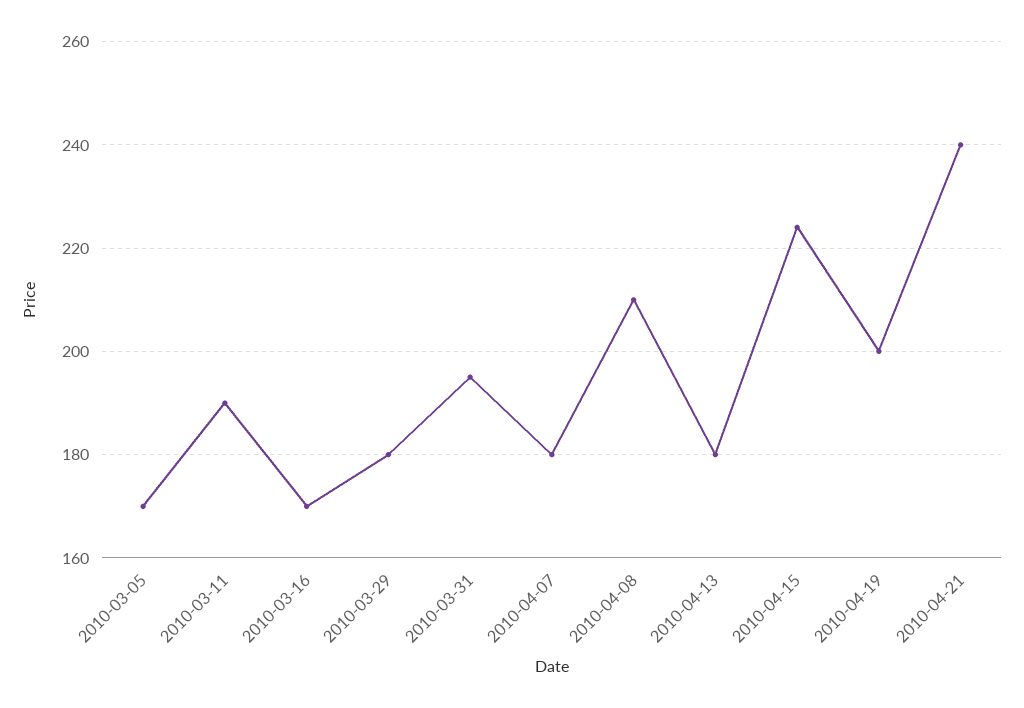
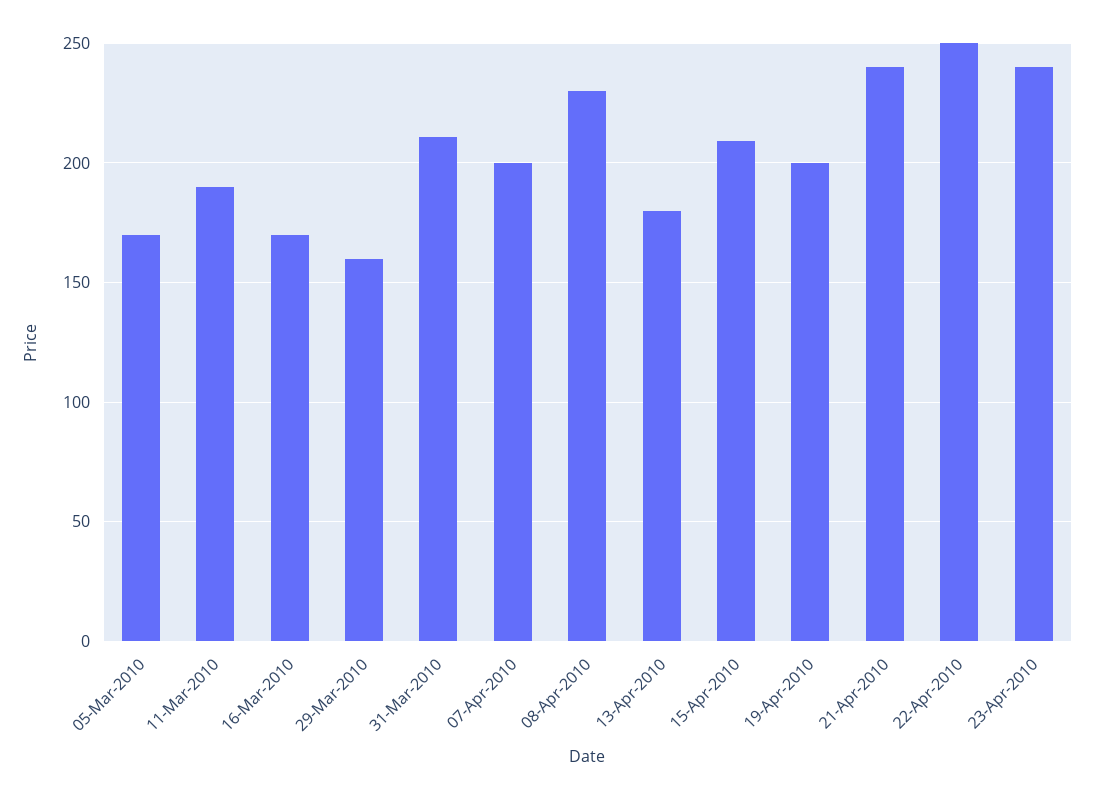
2010-03-29: 180 -> 160
2010-03-31: 195 -> 210
2010-04-07: 180 -> 200
2010-04-08: 210 -> 230
2010-04-15: 225 -> 210
22-Apr-2010: none -> 250
23-Apr-2010: none -> 240

